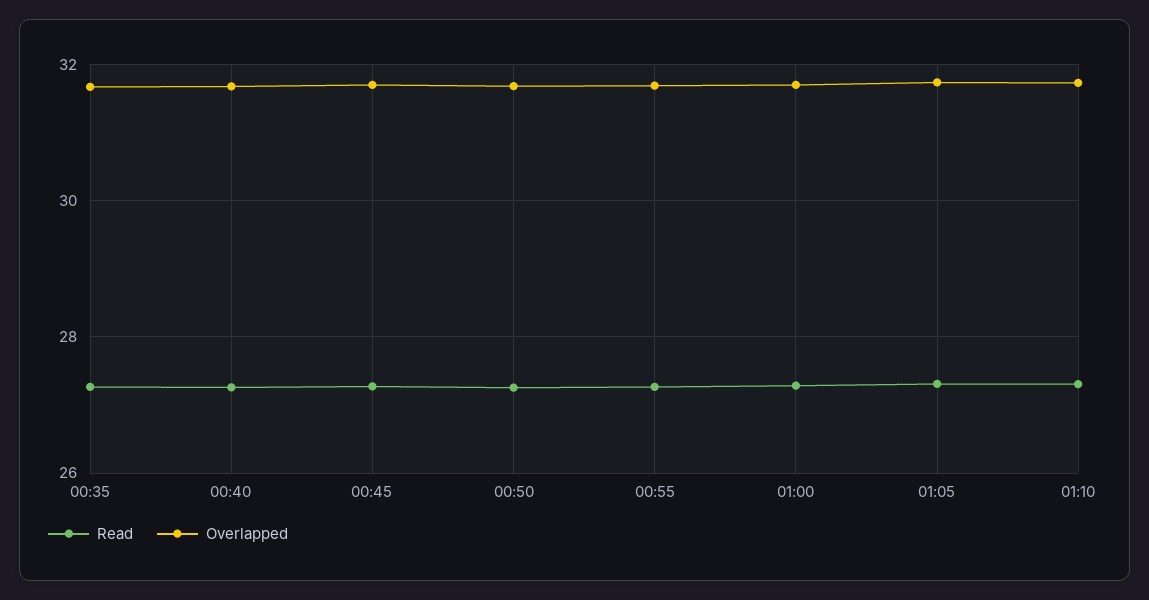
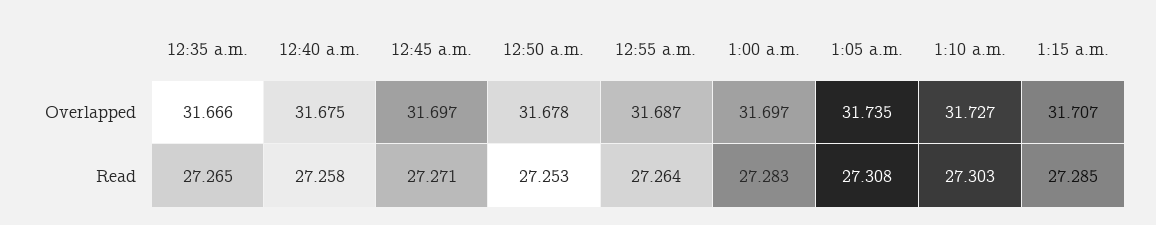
Overlapped, 1:15 a.m.: none -> 31.707
Read, 1:15 a.m.: none -> 27.285

